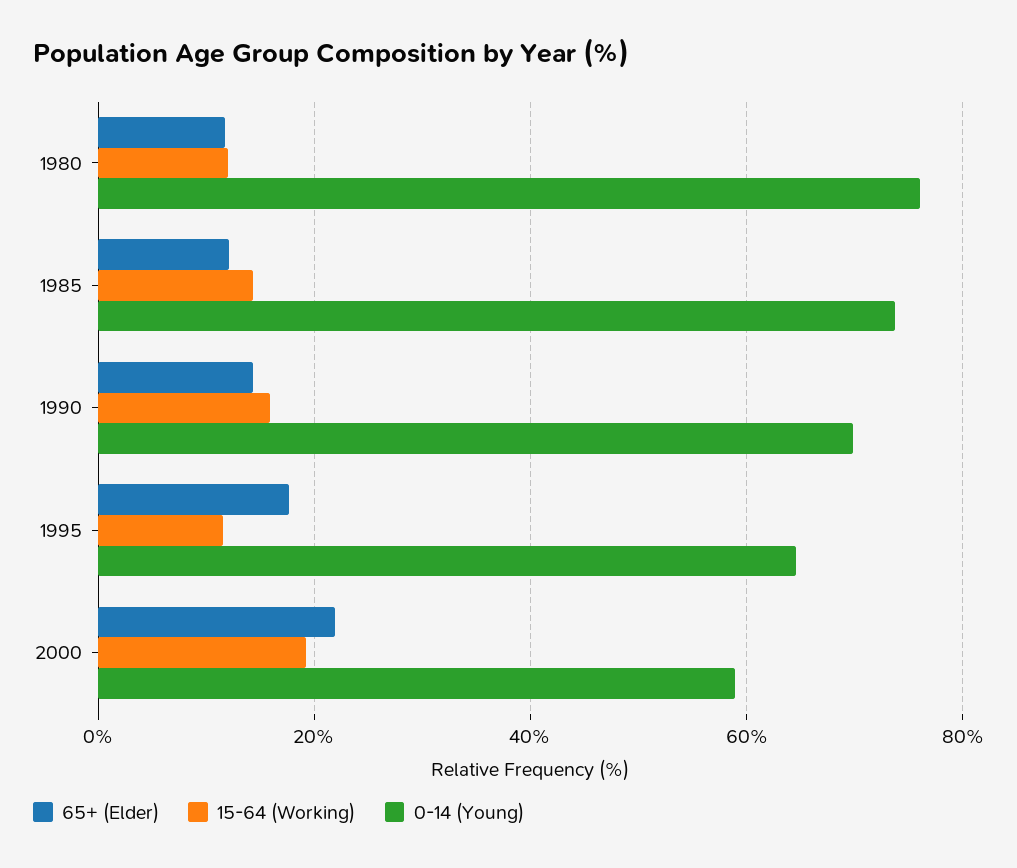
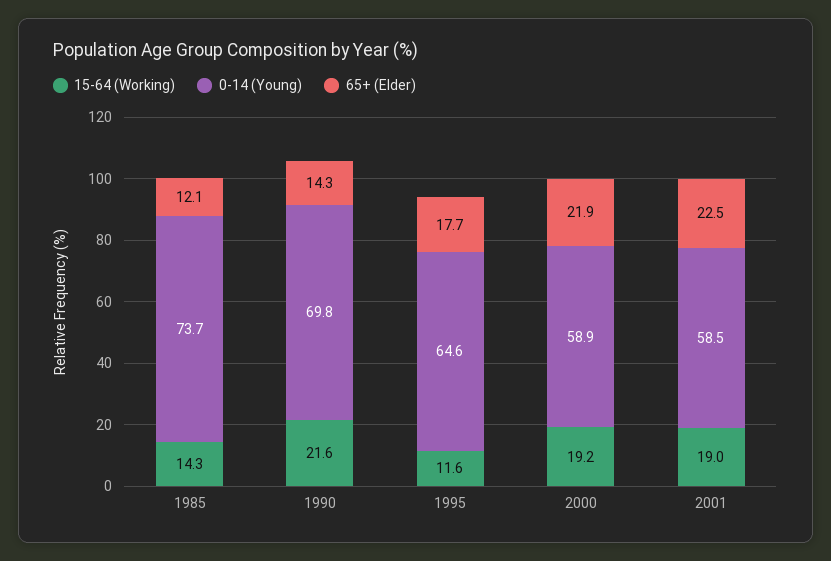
65+ (Elder), 1980: 12 -> none
15-64 (Working), 1980: 12 -> none
0-14 (Young), 1980: 76 -> none
15-64 (Working), 1990: 16 -> 21.6
15-64 (Working), 2001: none -> 19
0-14 (Young), 2001: none -> 58.5
65+ (Elder), 2001: none -> 22.5

